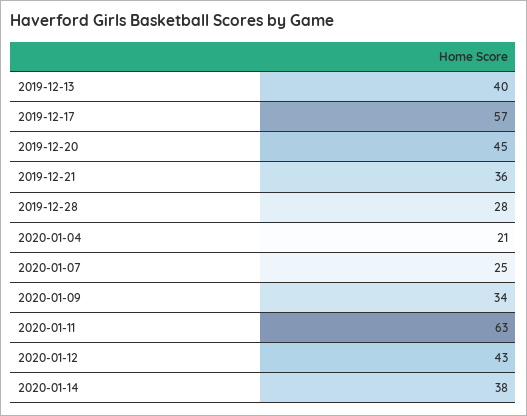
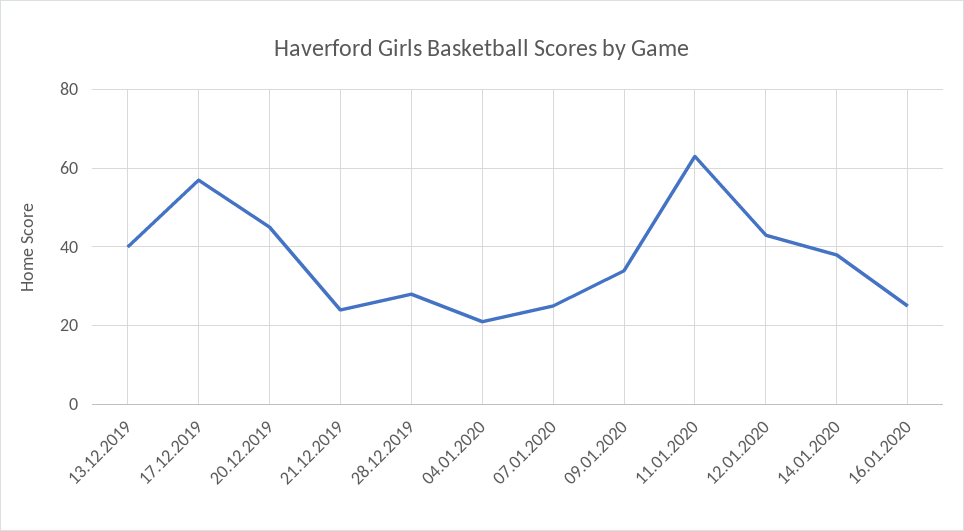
2019-12-21: 36 -> 25
16.01.2020: none -> 25

